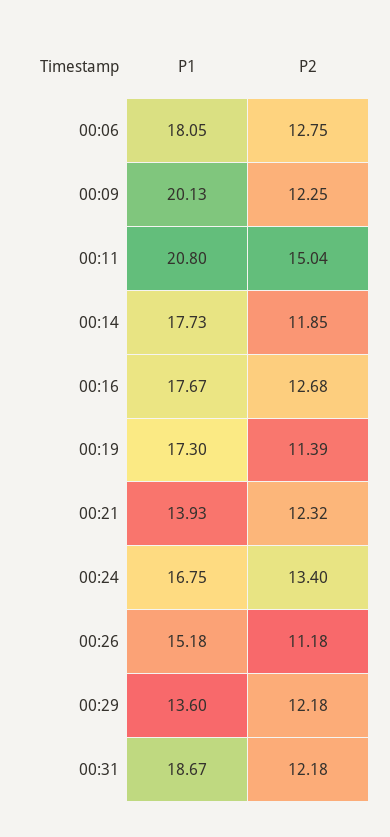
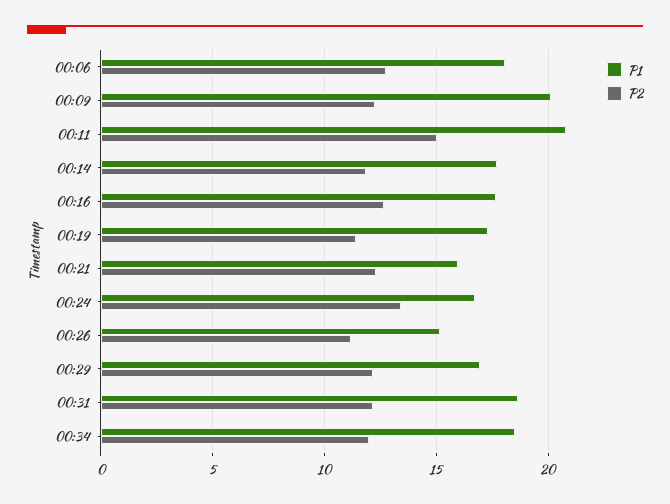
P1, 00:21: 13.93 -> 16
P1, 00:29: 13.6 -> 17
P1, 00:34: none -> 18.5
P2, 00:34: none -> 12

